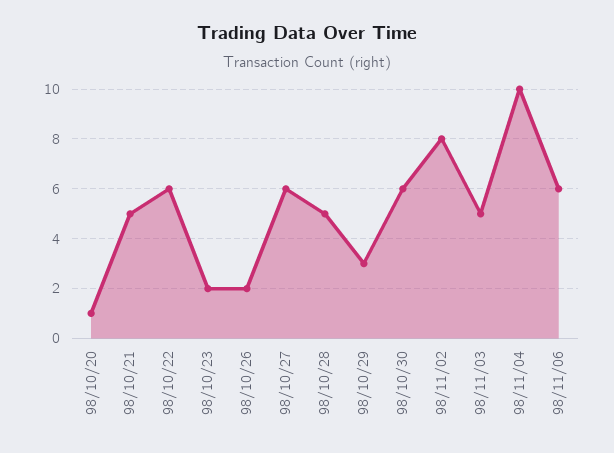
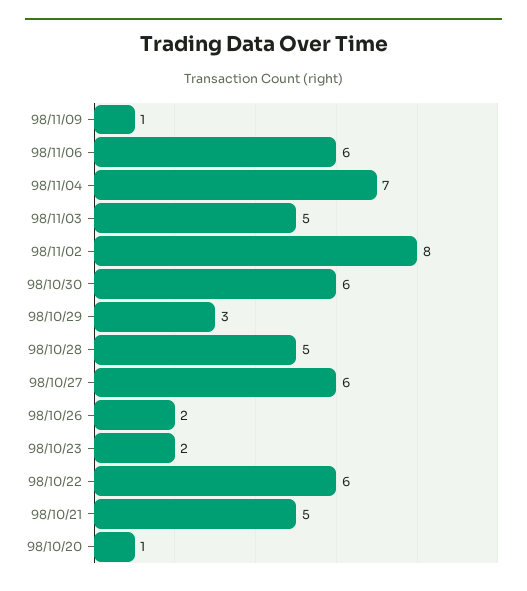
98/11/04: 10 -> 7
98/11/09: none -> 1

